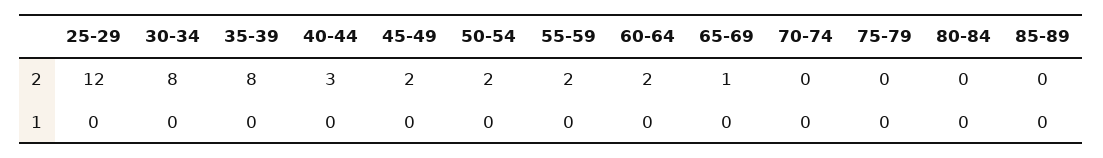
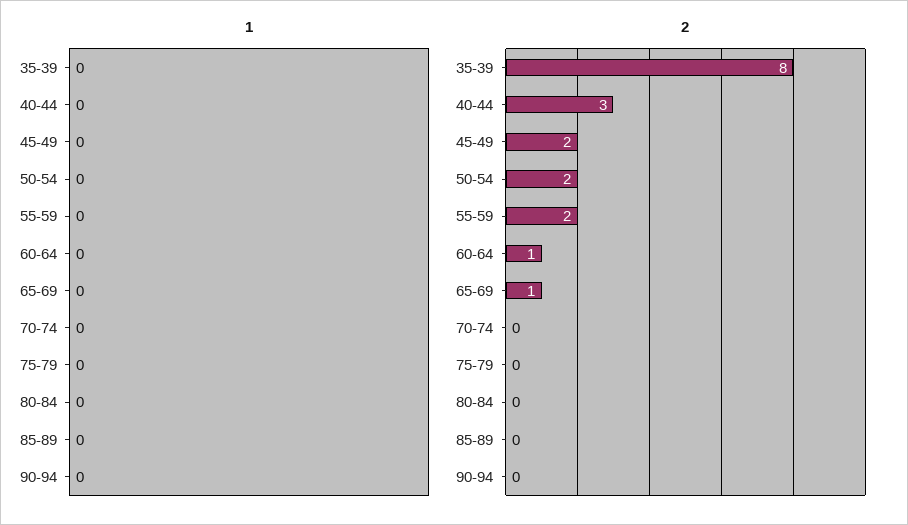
2, 25-29: 12 -> none
2, 30-34: 8 -> none
2, 60-64: 2 -> 1
1, 25-29: 0 -> none
1, 30-34: 0 -> none
1, 90-94: none -> 0
2, 90-94: none -> 0

